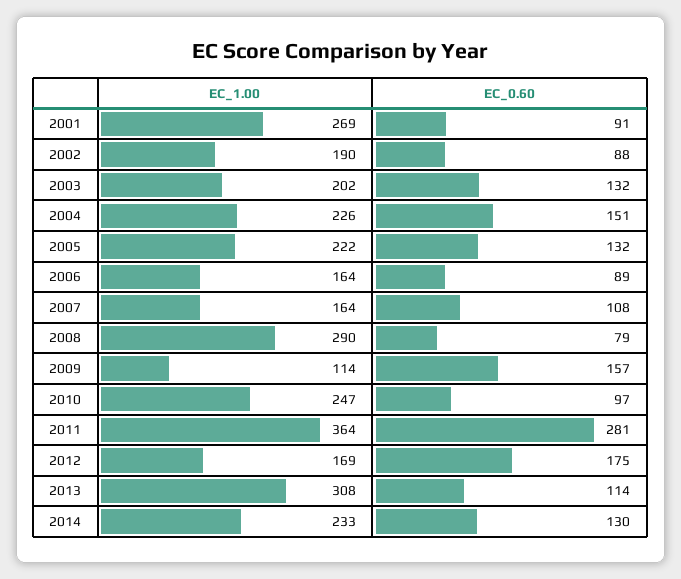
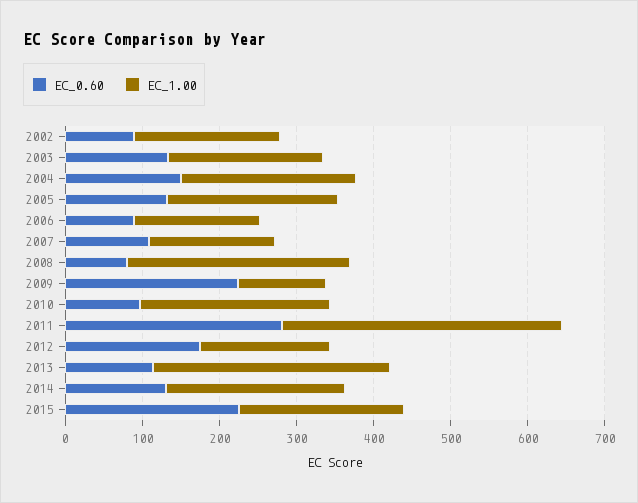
EC_1.00, 2001: 269 -> none
EC_0.60, 2001: 91 -> none
EC_0.60, 2009: 157 -> 220
EC_0.60, 2015: none -> 220
EC_1.00, 2015: none -> 220

